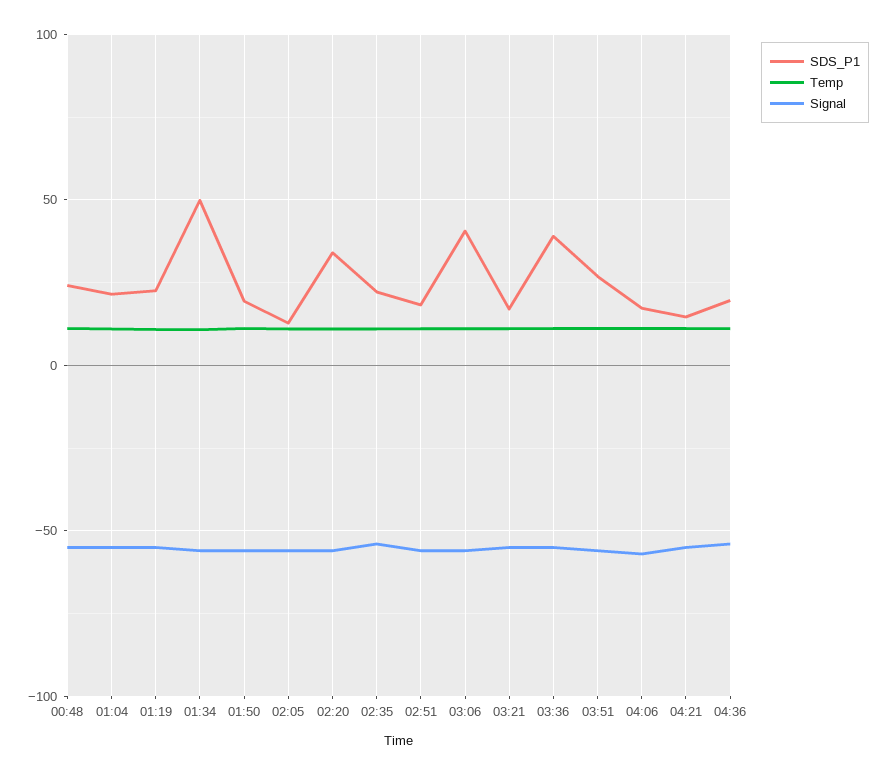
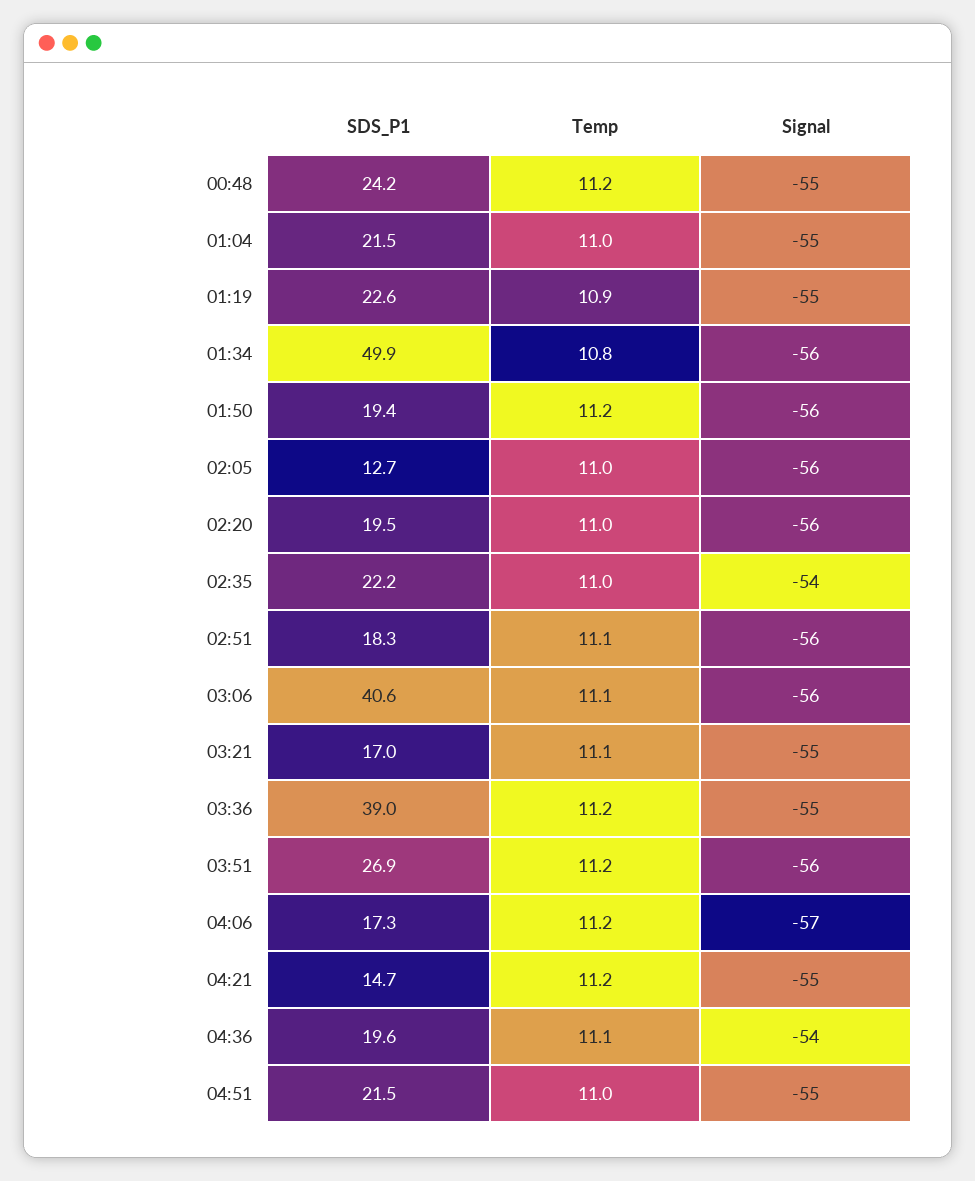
SDS_P1, 02:20: 35 -> 19.5
SDS_P1, 04:51: none -> 21.5
Temp, 04:51: none -> 11
Signal, 04:51: none -> -55

